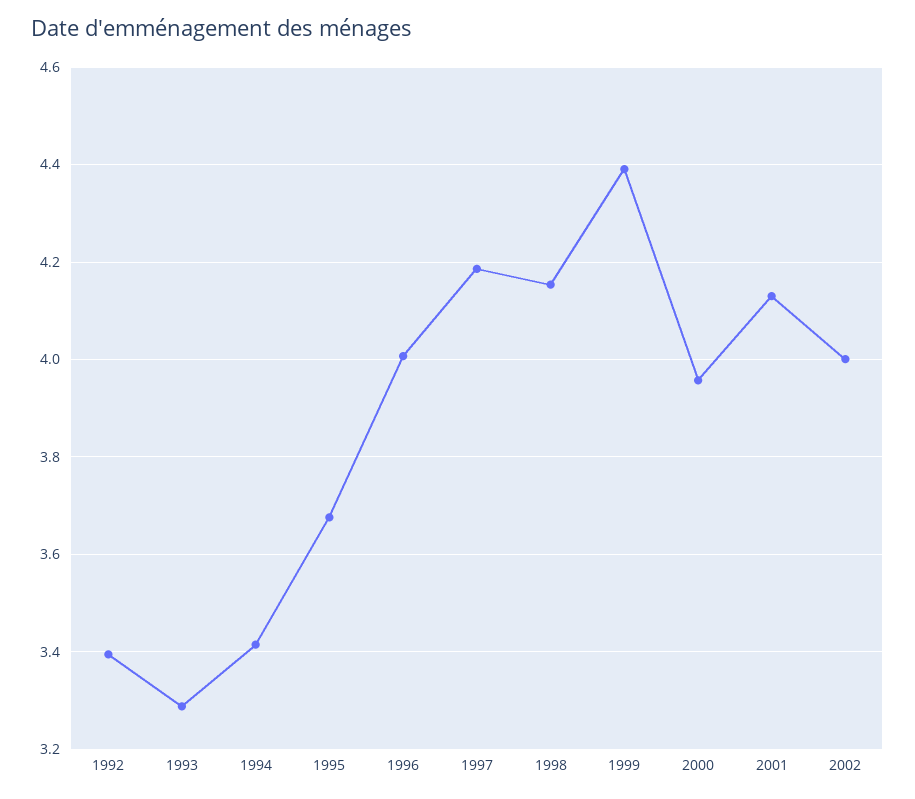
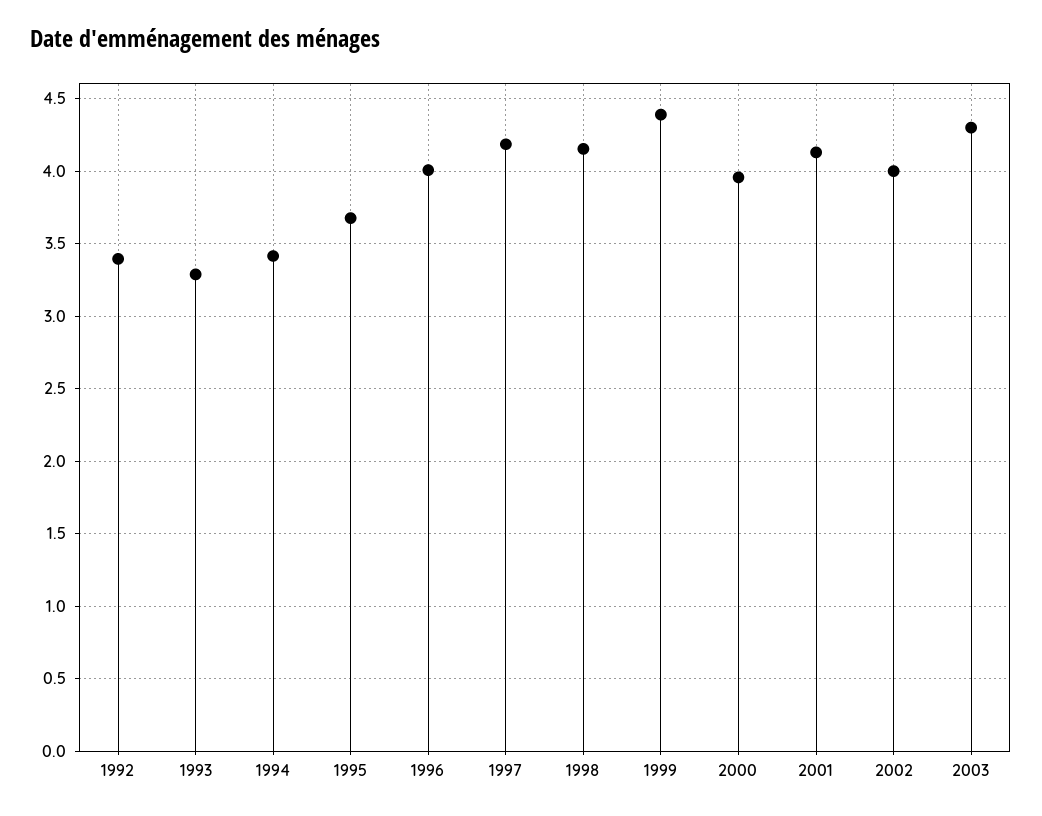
2003: none -> 4.3

